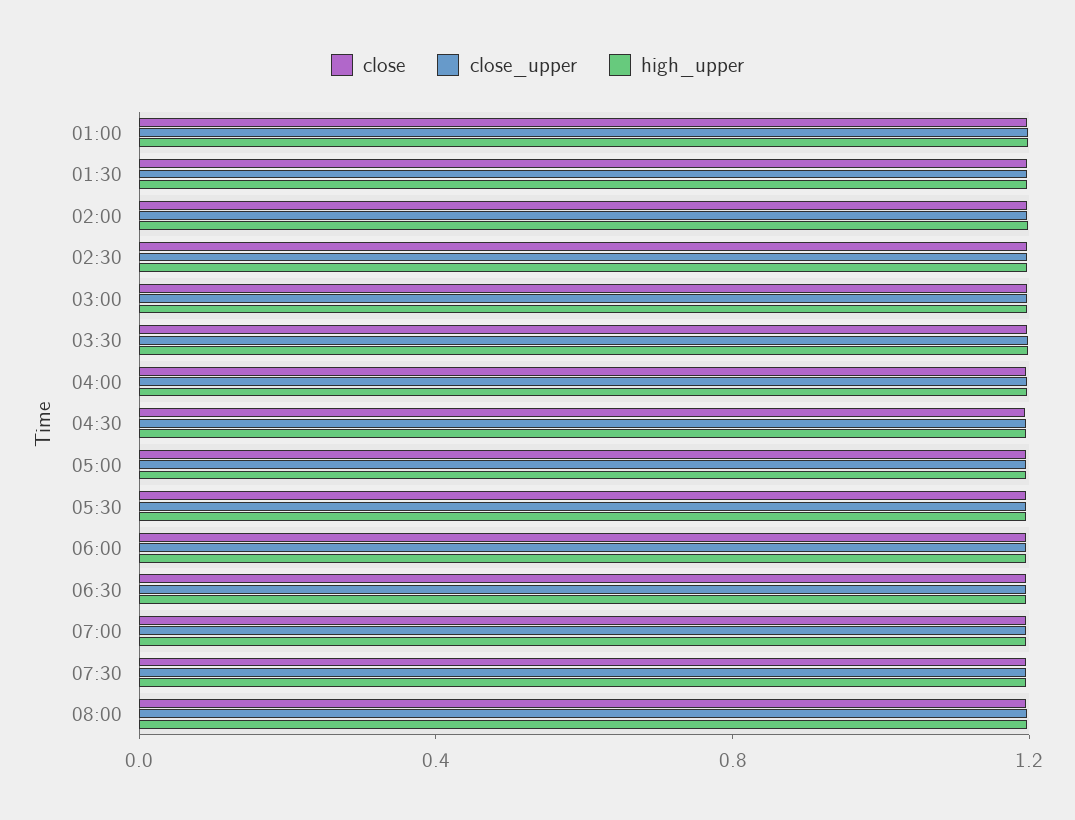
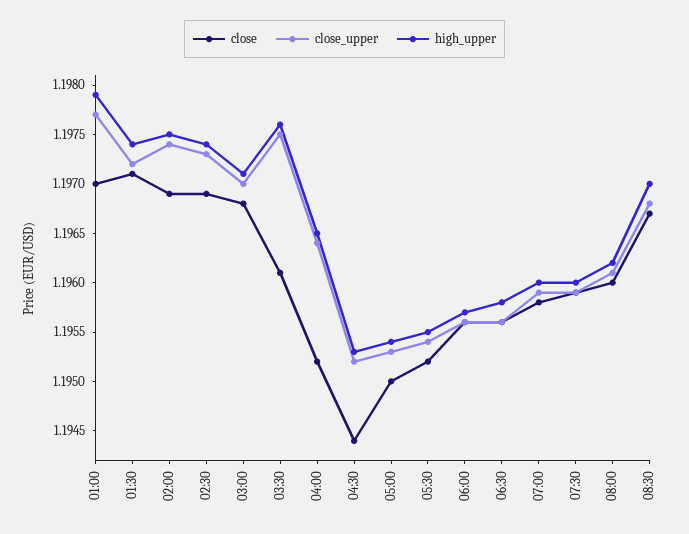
close, 08:30: none -> 1.1967
close_upper, 08:30: none -> 1.1968
high_upper, 08:30: none -> 1.197

